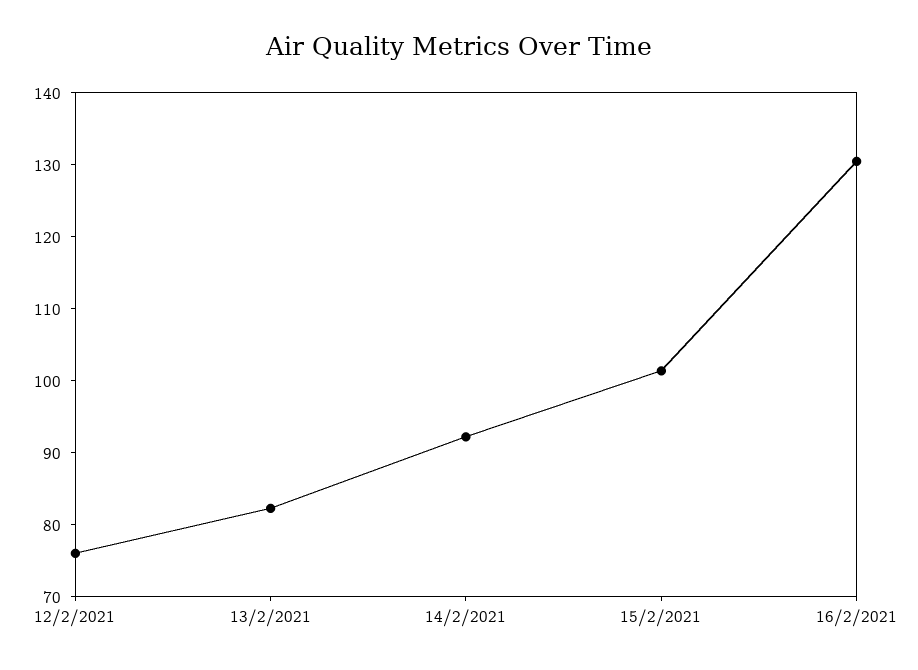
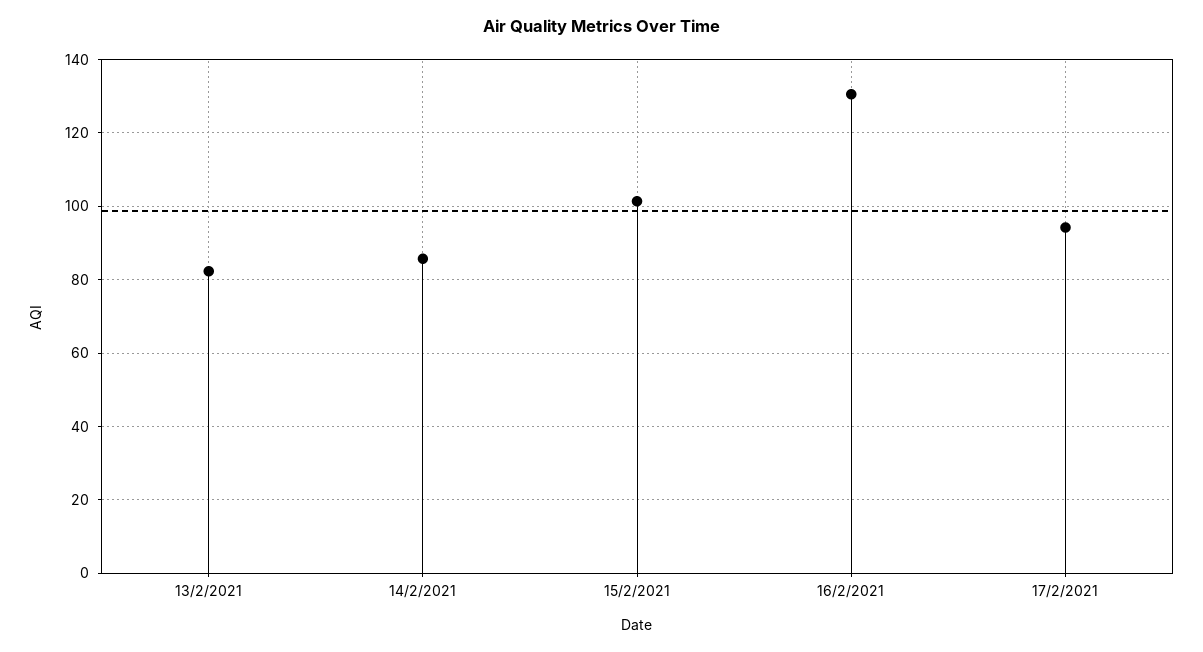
12/2/2021: 76 -> none
14/2/2021: 92 -> 86
17/2/2021: none -> 94

